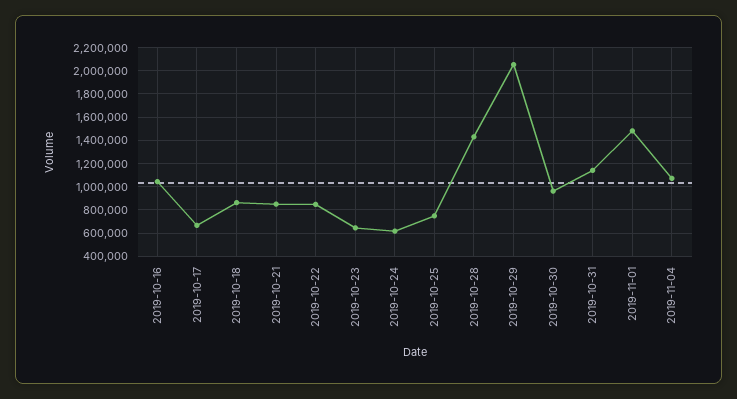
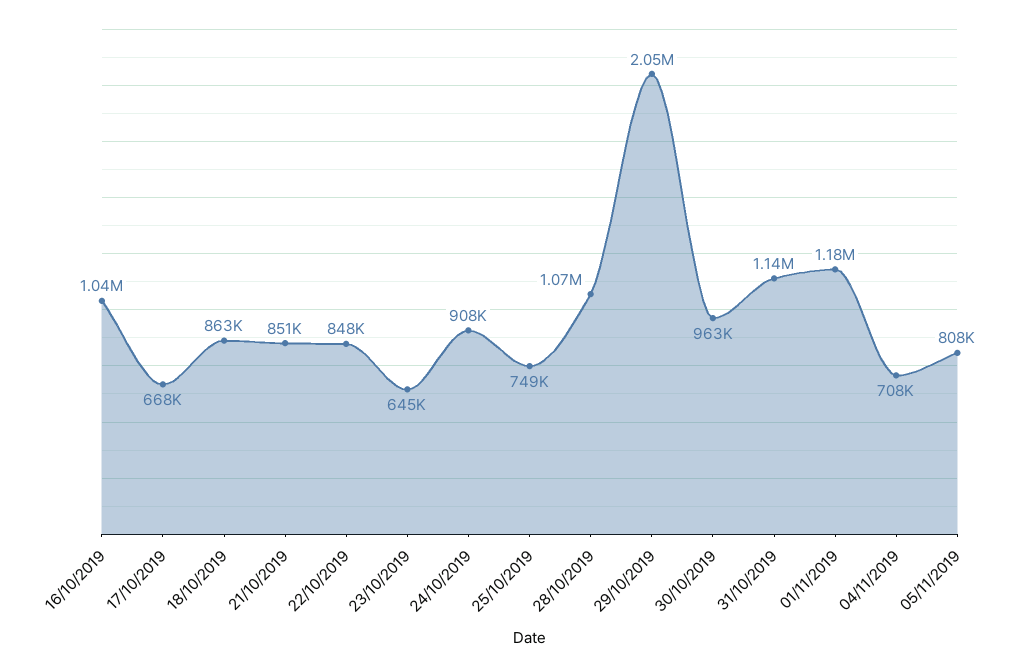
2019-10-24: 600000 -> 908000
2019-10-28: 1400000 -> 1070000
2019-11-01: 1500000 -> 1180000
2019-11-04: 1100000 -> 708000
05/11/2019: none -> 808000

